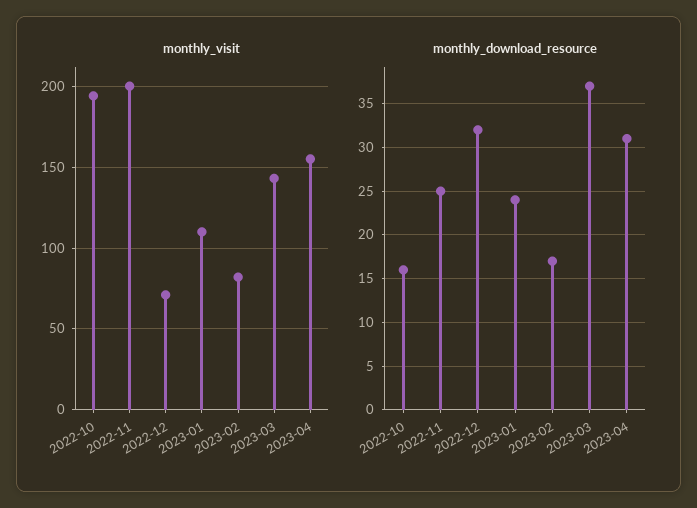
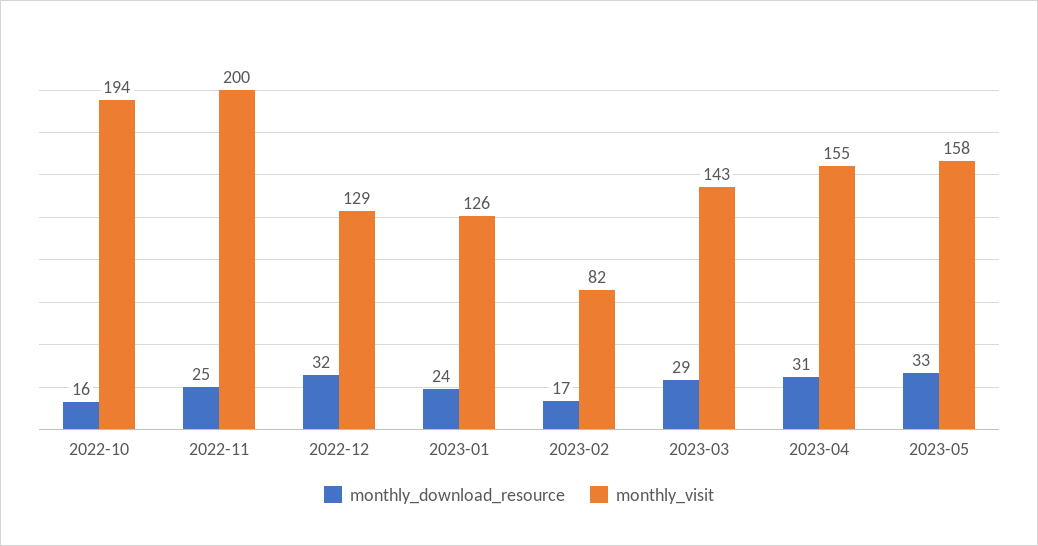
monthly_visit, 2022-12: 70 -> 129
monthly_visit, 2023-01: 110 -> 126
monthly_download_resource, 2023-03: 37 -> 29
monthly_download_resource, 2023-05: none -> 33
monthly_visit, 2023-05: none -> 158

